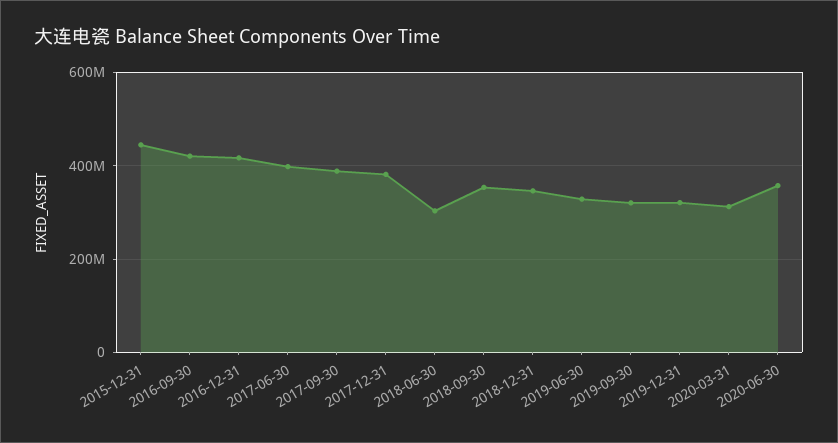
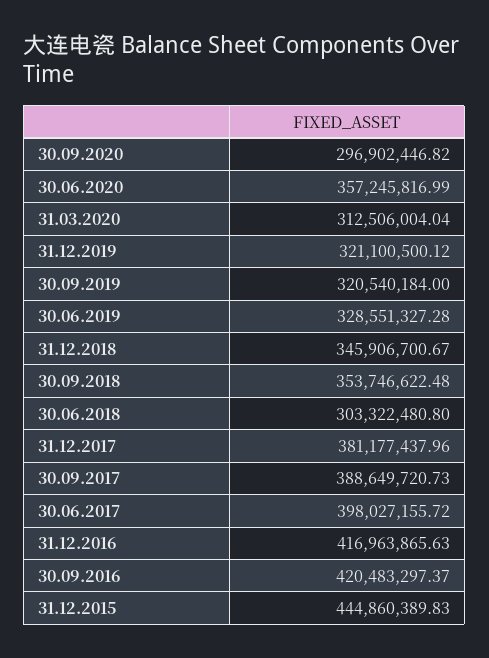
30.09.2020: none -> 296902446.82

